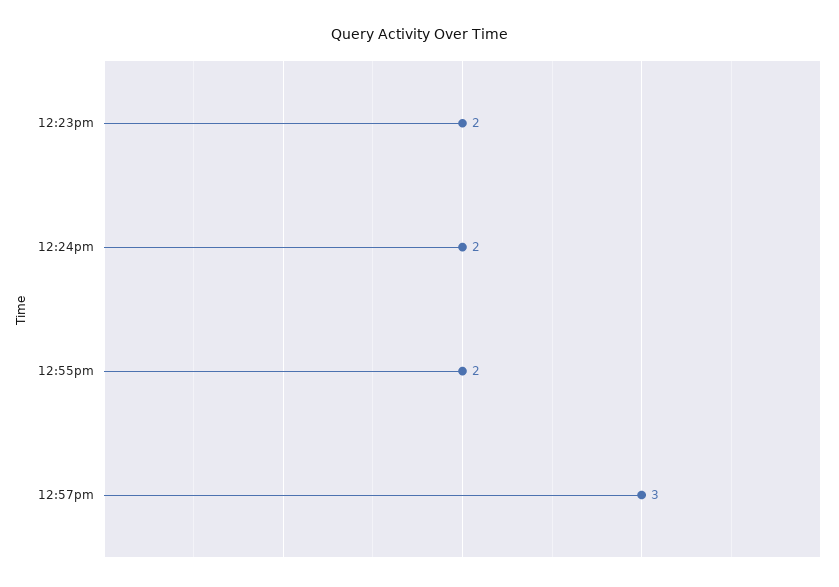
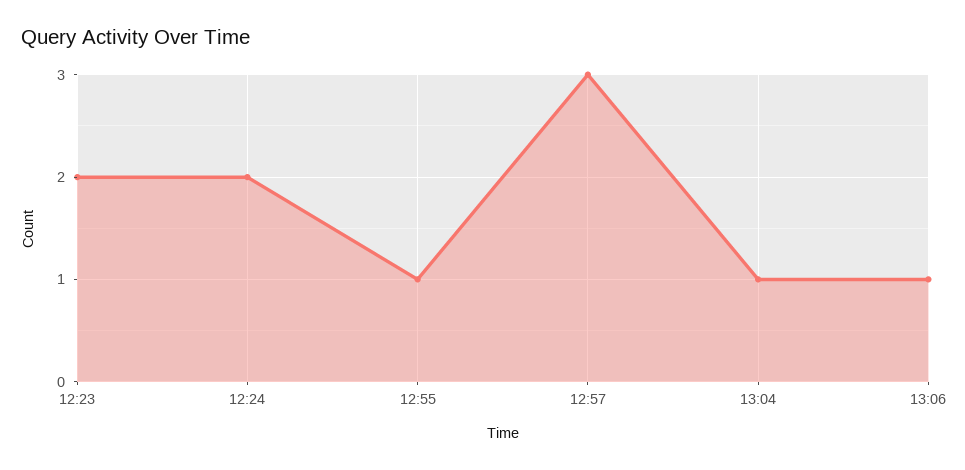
12:55pm: 2 -> 1
13:04: none -> 1
13:06: none -> 1

